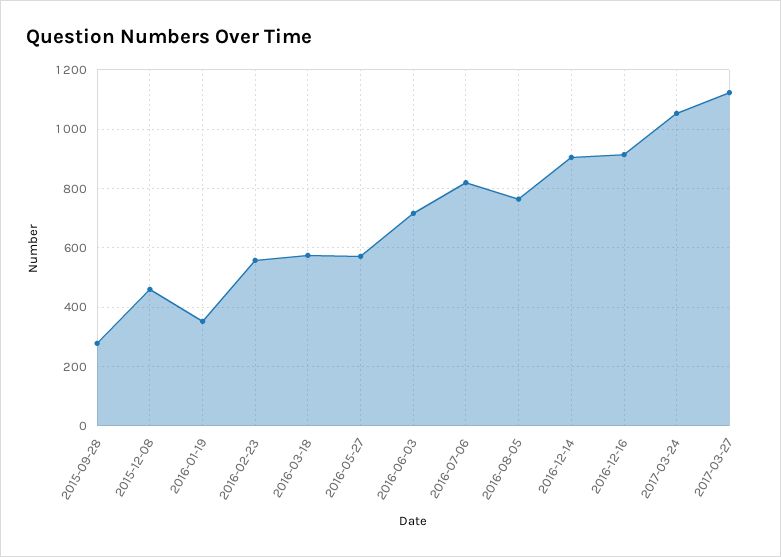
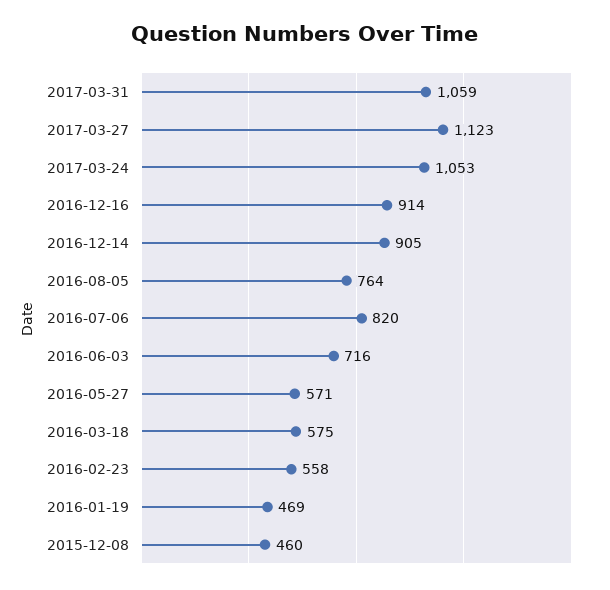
2015-09-28: 275 -> none
2016-01-19: 350 -> 469
2017-03-31: none -> 1059

